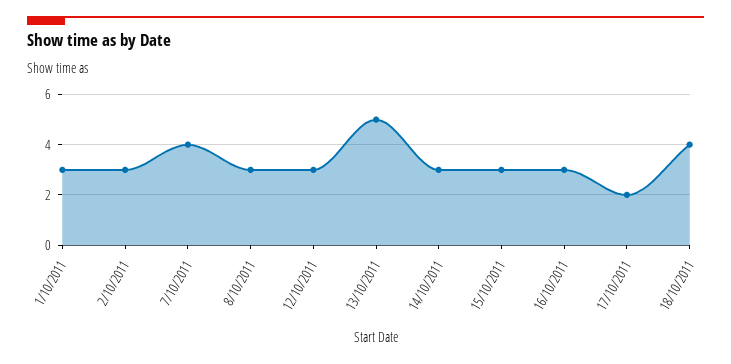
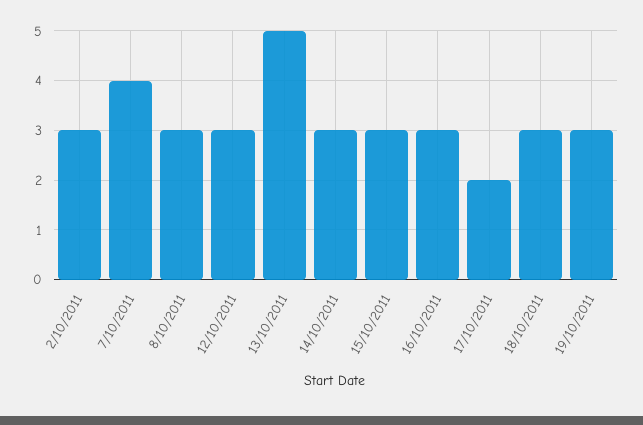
1/10/2011: 3 -> none
18/10/2011: 4 -> 3
19/10/2011: none -> 3

